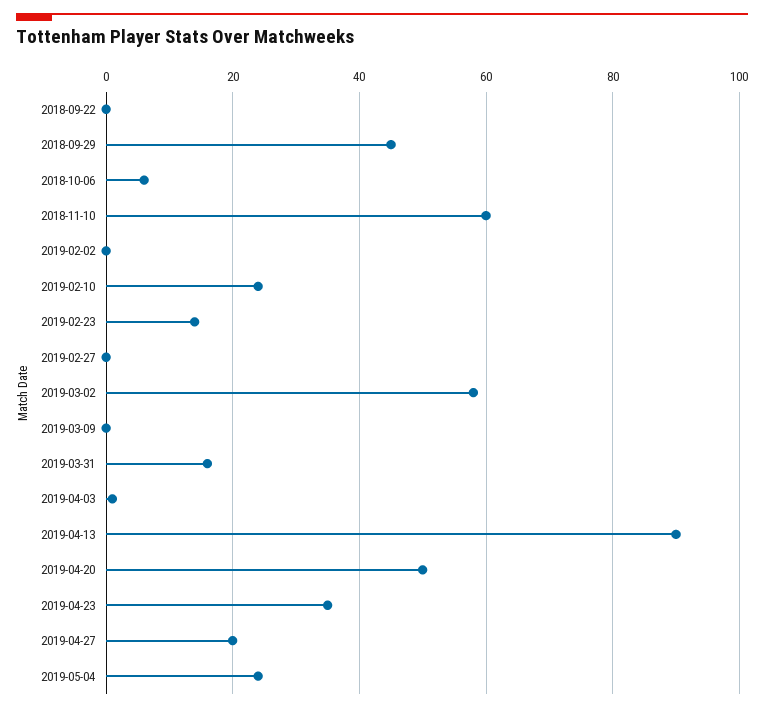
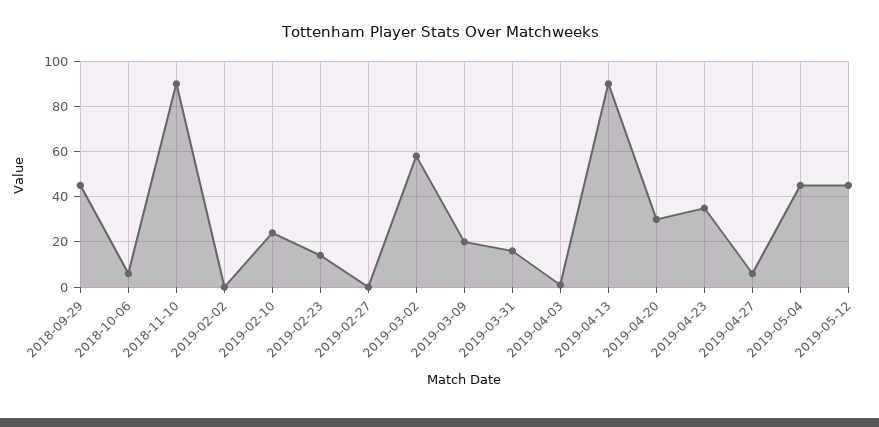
2018-09-22: 0 -> none
2018-11-10: 60 -> 90
2019-03-09: 0 -> 20
2019-04-20: 50 -> 30
2019-04-27: 20 -> 5
2019-05-04: 25 -> 45
2019-05-12: none -> 45

